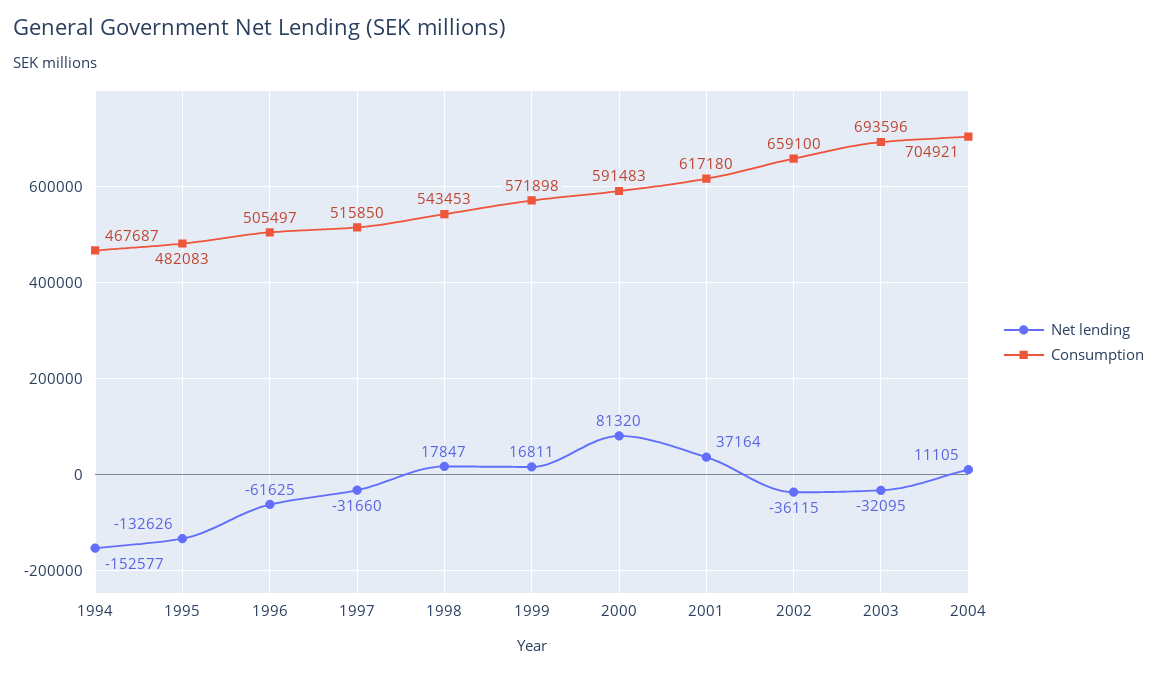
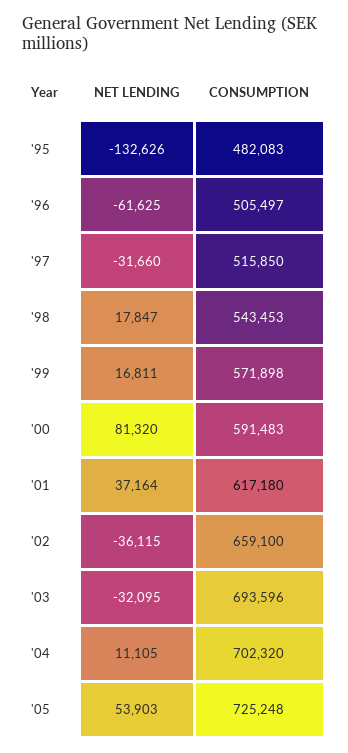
Net lending, 1994: -152577 -> none
Consumption, 1994: 467687 -> none
Consumption, 2004: 704921 -> 702320
Net lending, '05: none -> 53903
Consumption, '05: none -> 725248

